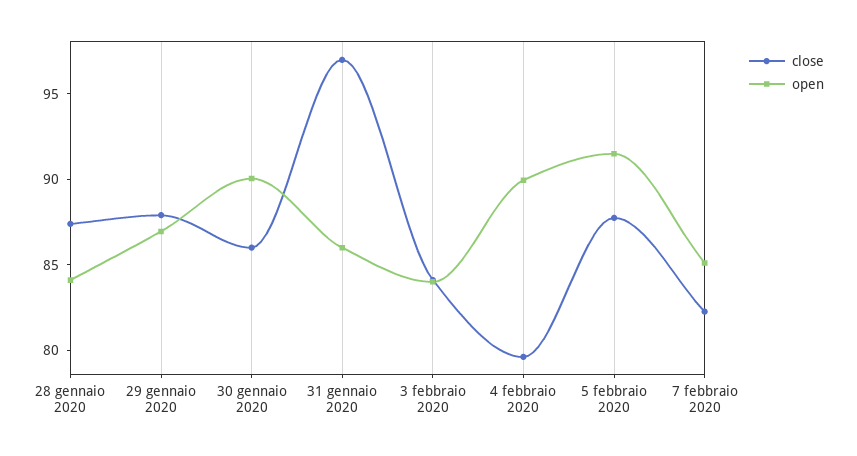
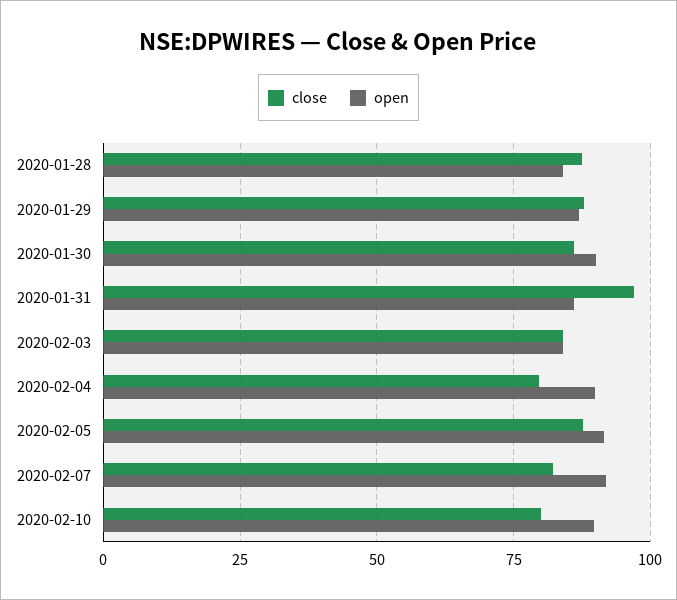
open, 7 febbraio 2020: 85 -> 92.5
close, 2020-02-10: none -> 80
open, 2020-02-10: none -> 90

